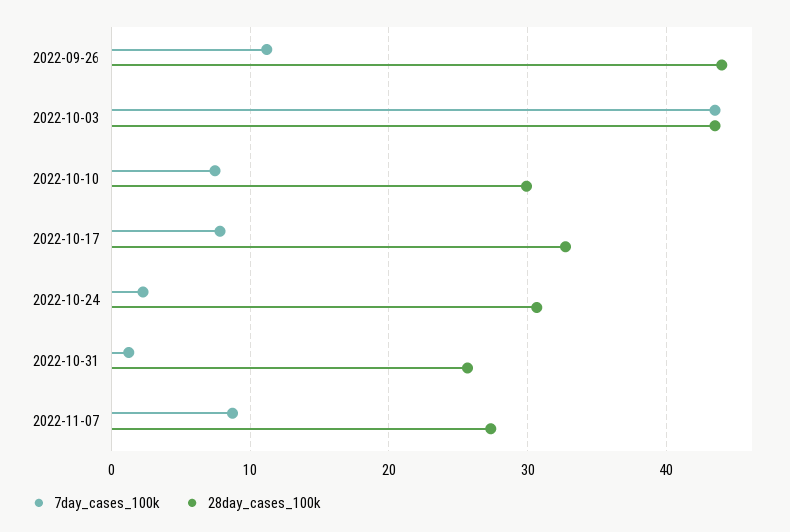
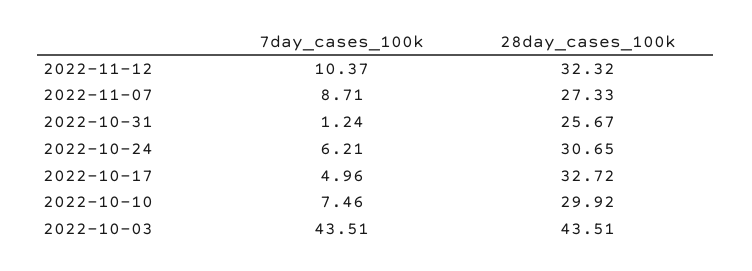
7day_cases_100k, 2022-09-26: 11 -> none
28day_cases_100k, 2022-09-26: 44 -> none
7day_cases_100k, 2022-10-17: 8 -> 4.96
7day_cases_100k, 2022-10-24: 2 -> 6.21
7day_cases_100k, 2022-11-12: none -> 10.37
28day_cases_100k, 2022-11-12: none -> 32.32

